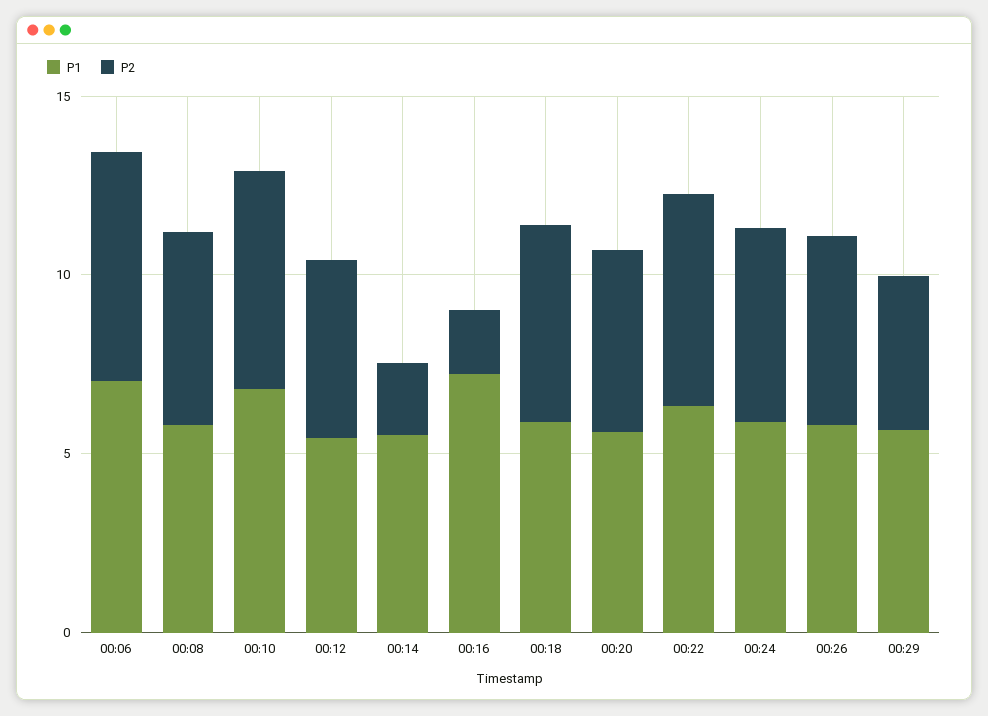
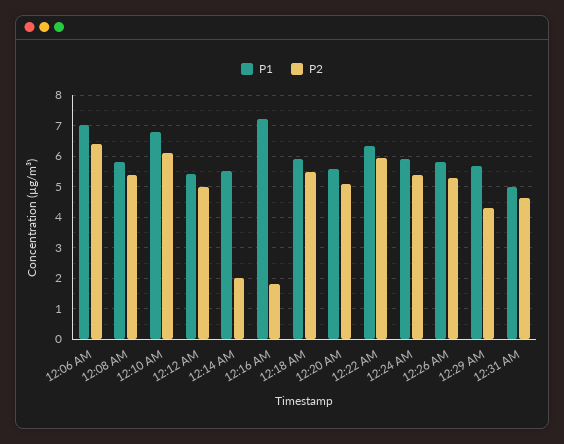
P1, 12:31 AM: none -> 5
P2, 12:31 AM: none -> 4.6

